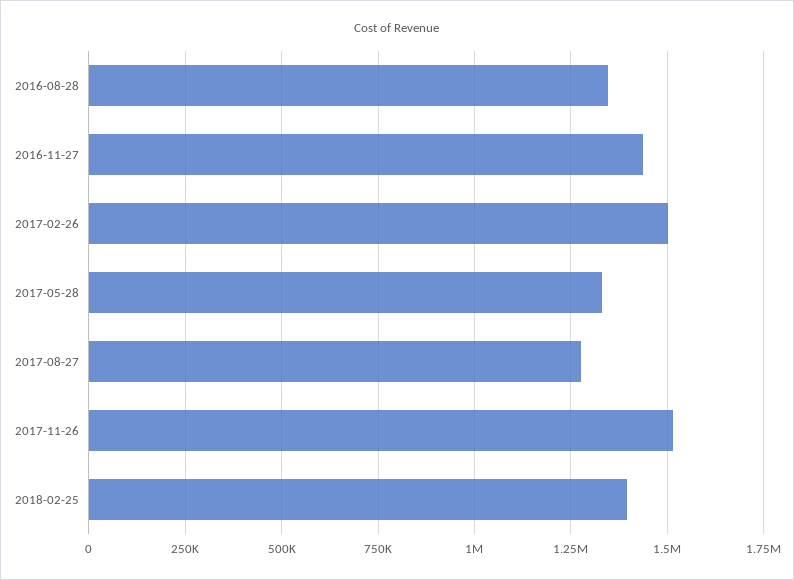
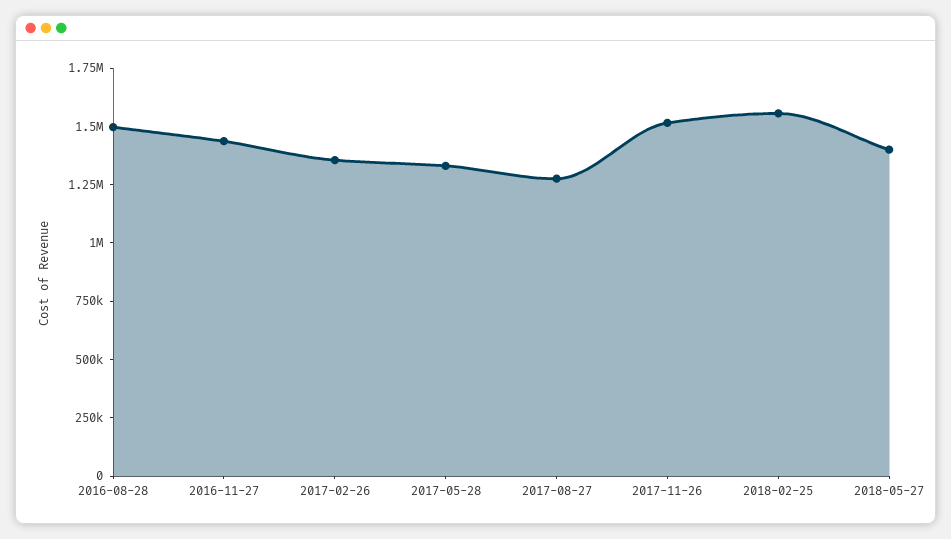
2016-08-28: 1350000 -> 1500000
2017-02-26: 1500000 -> 1350000
2018-02-25: 1400000 -> 1550000
2018-05-27: none -> 1400000

